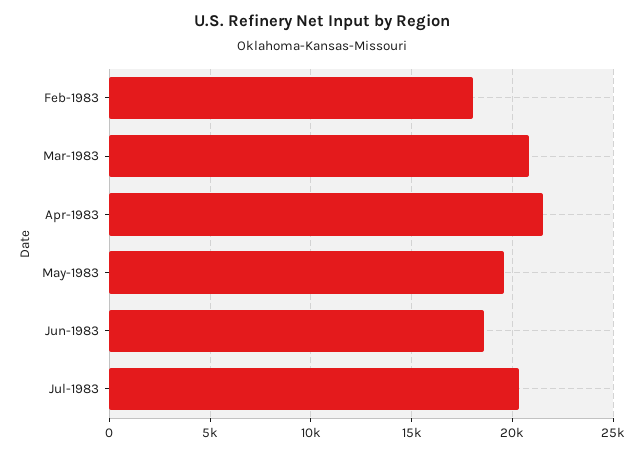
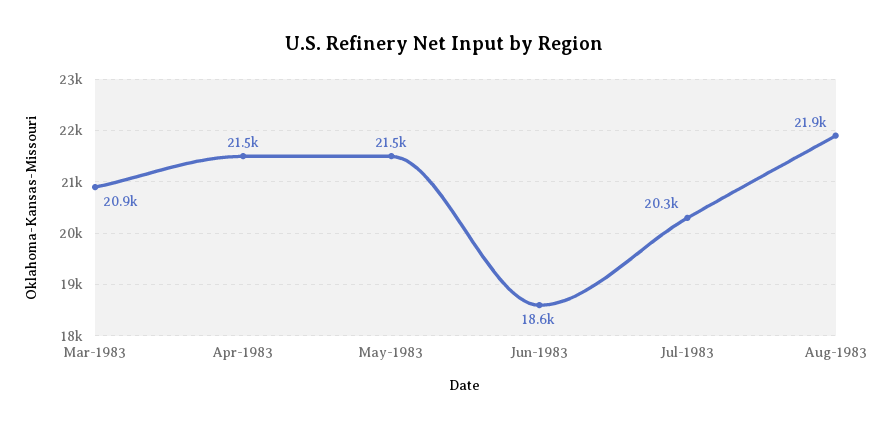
Feb-1983: 18000 -> none
May-1983: 19500 -> 21500
Aug-1983: none -> 21900

